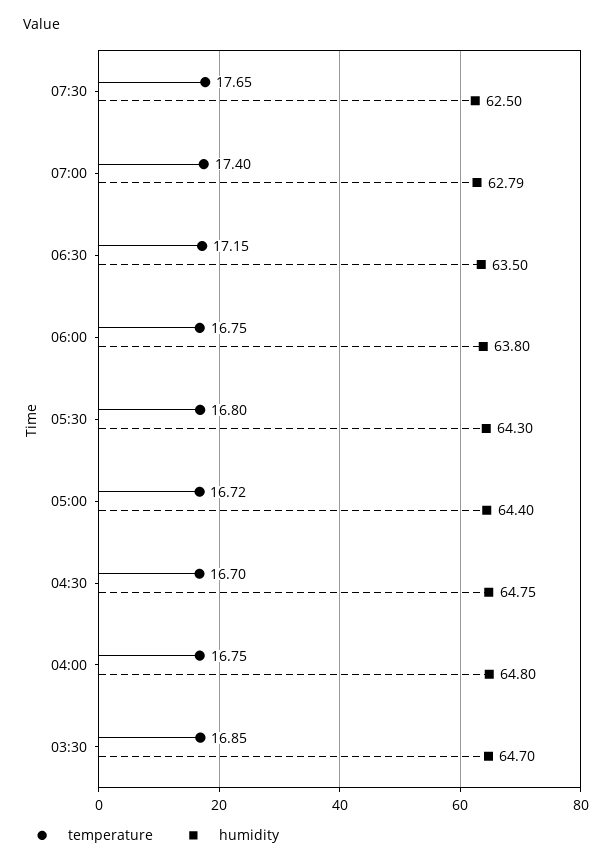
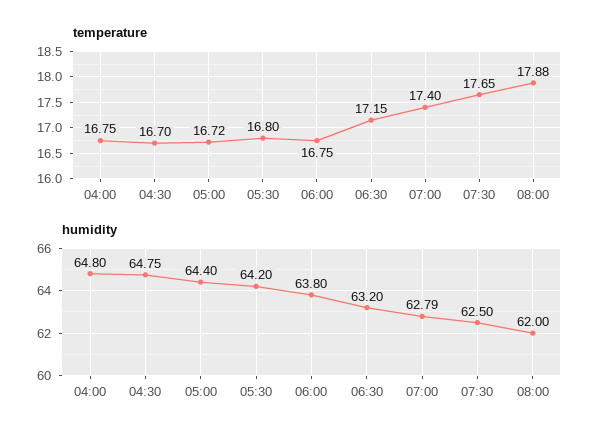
humidity, 06:30: 63.5 -> 63.2
humidity, 05:30: 64.3 -> 64.2
temperature, 03:30: 16.85 -> none
humidity, 03:30: 64.7 -> none
temperature, 08:00: none -> 17.88
humidity, 08:00: none -> 62

